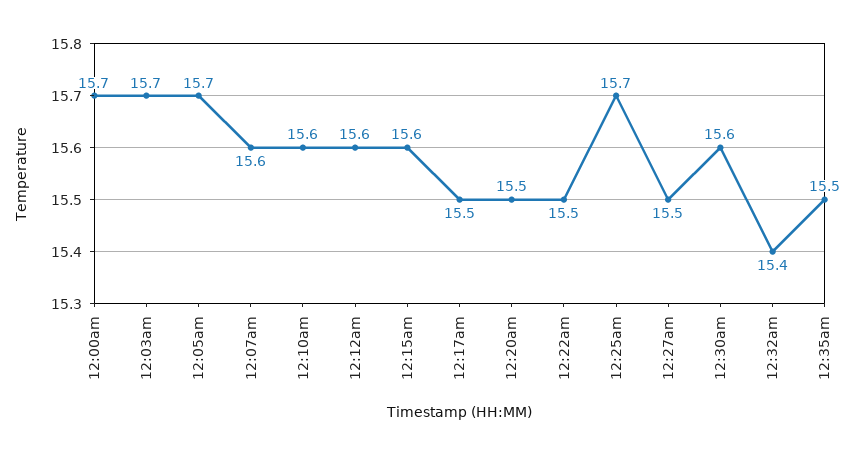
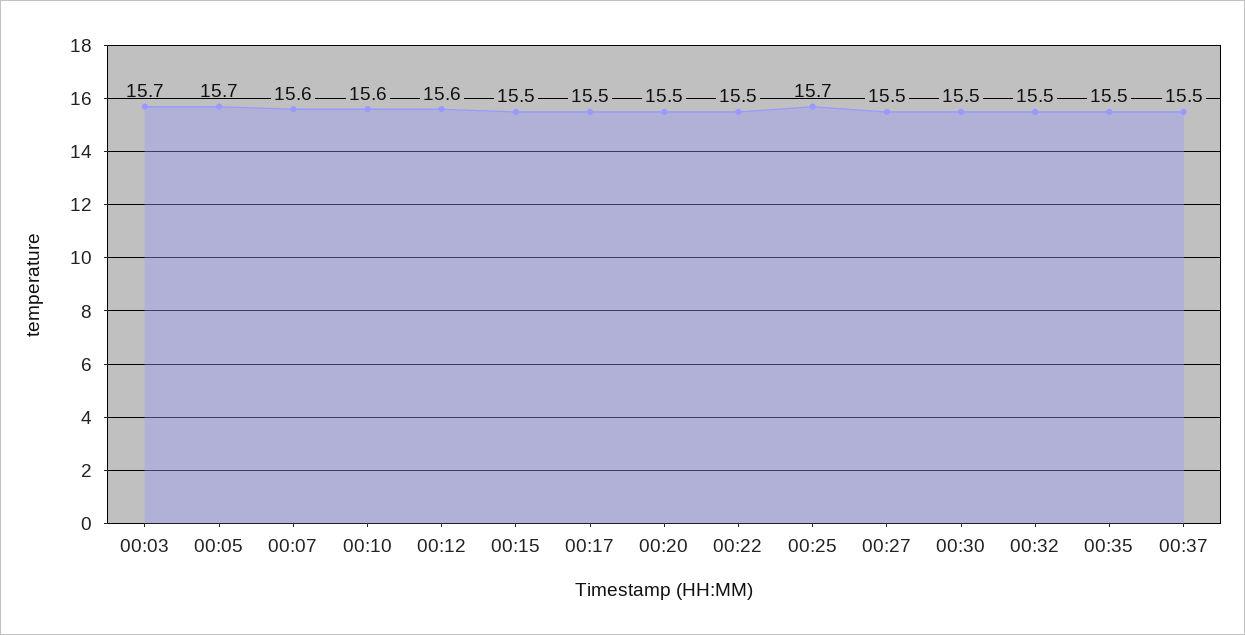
12:00am: 15.7 -> none
12:15am: 15.6 -> 15.5
12:30am: 15.6 -> 15.5
12:32am: 15.4 -> 15.5
00:37: none -> 15.5

